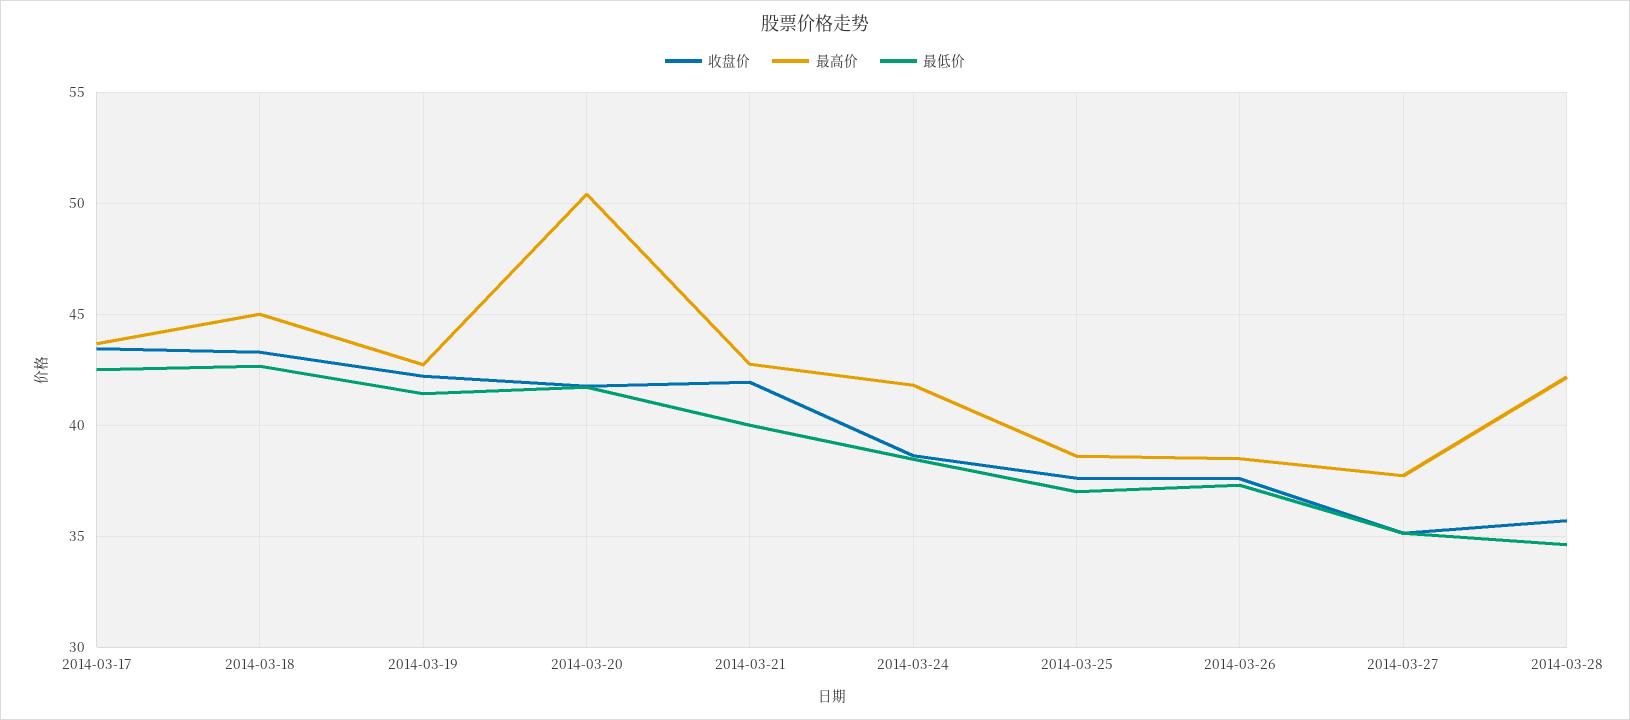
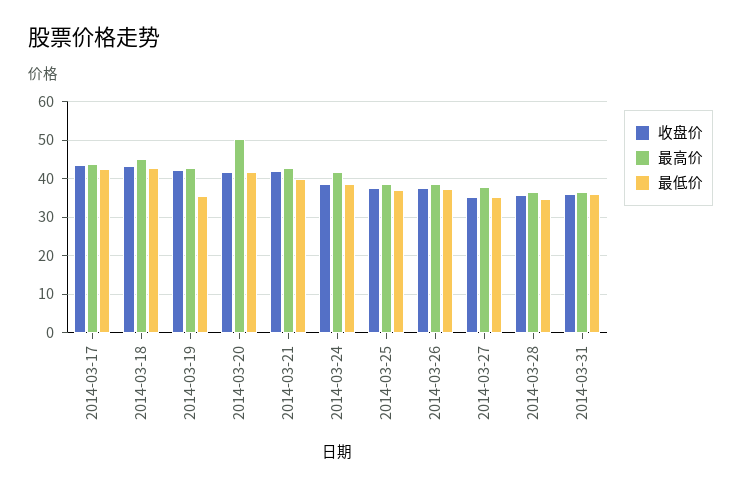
最低价, 2014-03-19: 41.5 -> 36
最高价, 2014-03-28: 42 -> 36
收盘价, 2014-03-31: none -> 36
最高价, 2014-03-31: none -> 36
最低价, 2014-03-31: none -> 36

